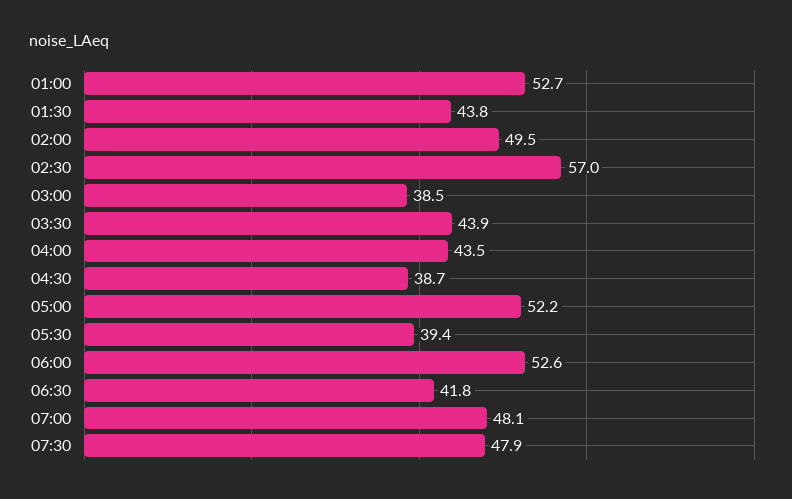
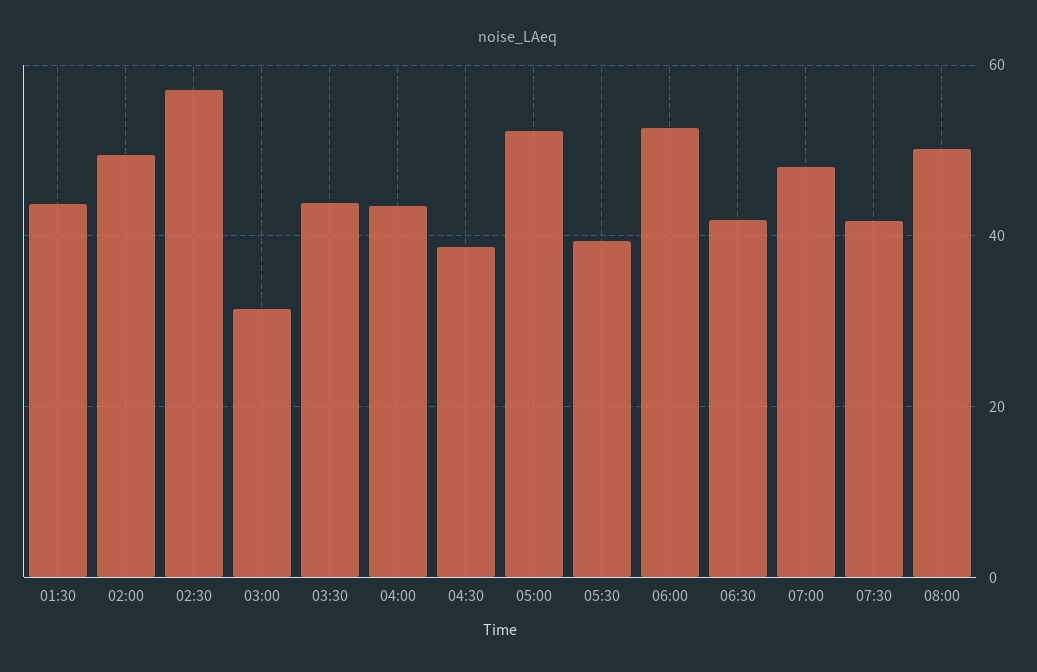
01:00: 52.7 -> none
03:00: 38.5 -> 32
07:30: 47.9 -> 42
08:00: none -> 50

